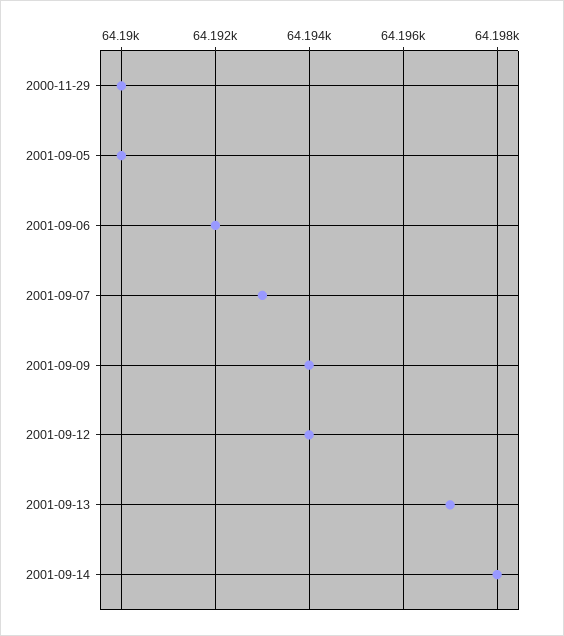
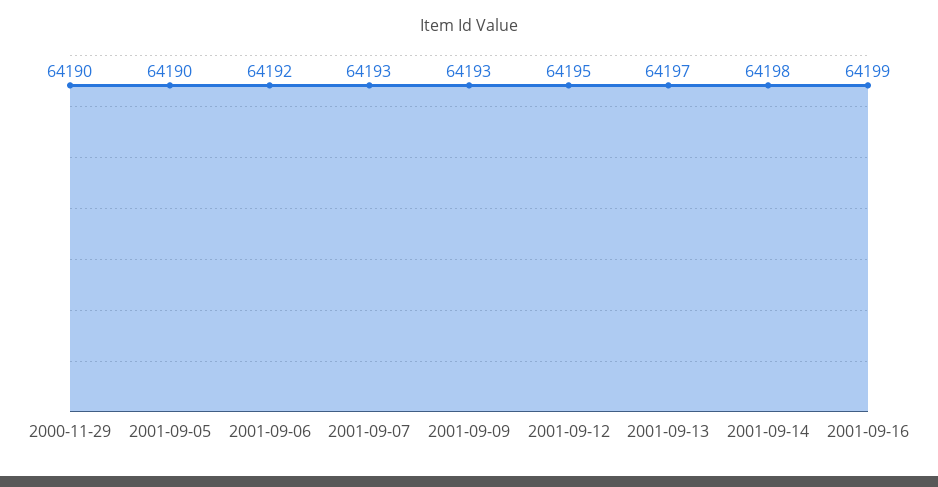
2001-09-09: 64194 -> 64193
2001-09-12: 64194 -> 64195
2001-09-16: none -> 64199

